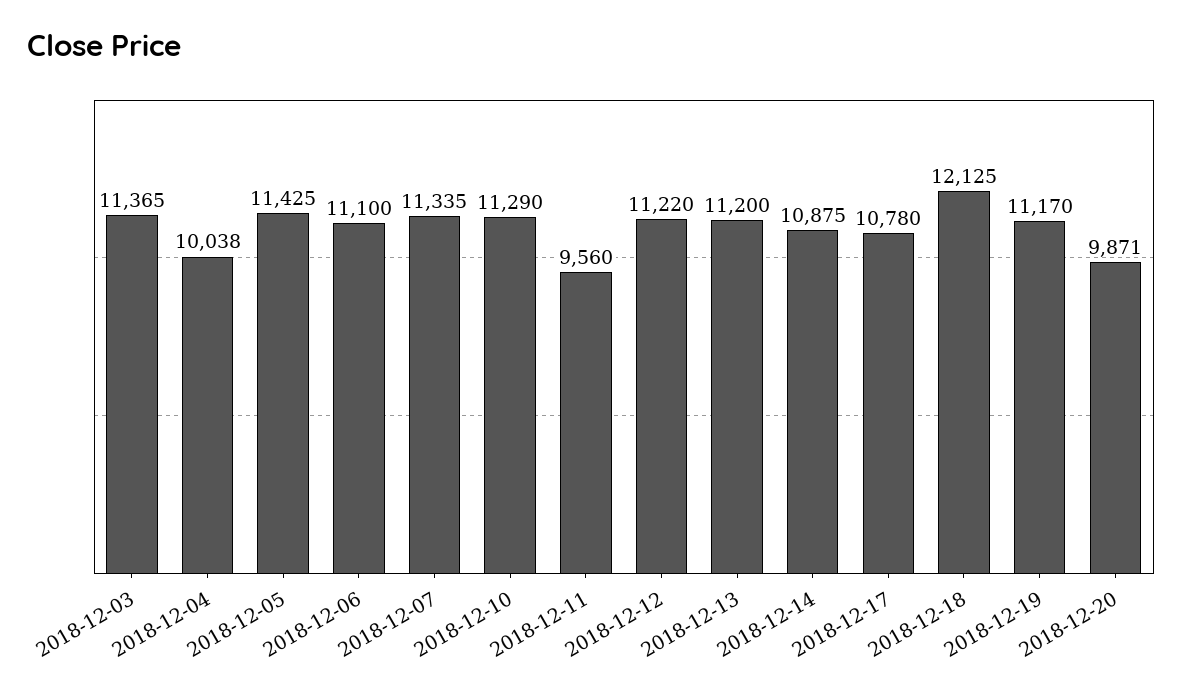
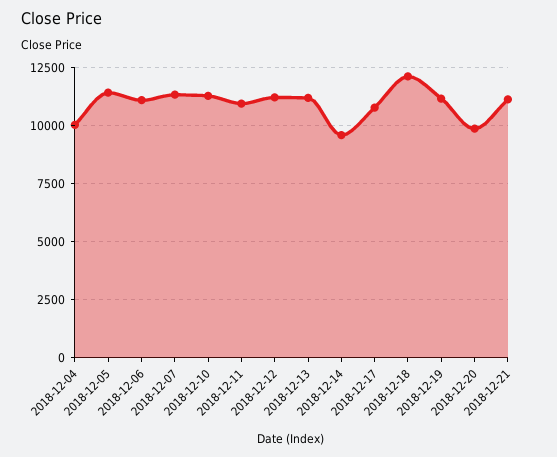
2018-12-03: 11365 -> none
2018-12-11: 9560 -> 11000
2018-12-14: 10875 -> 9500
2018-12-21: none -> 11000

